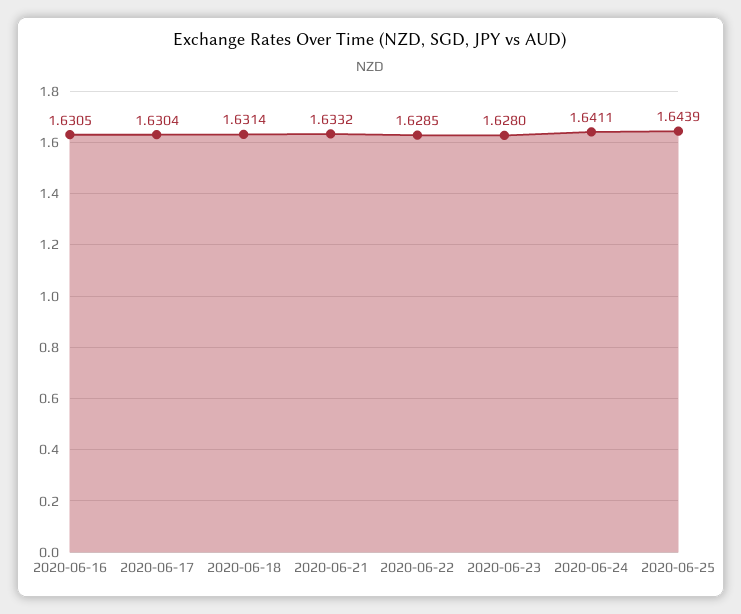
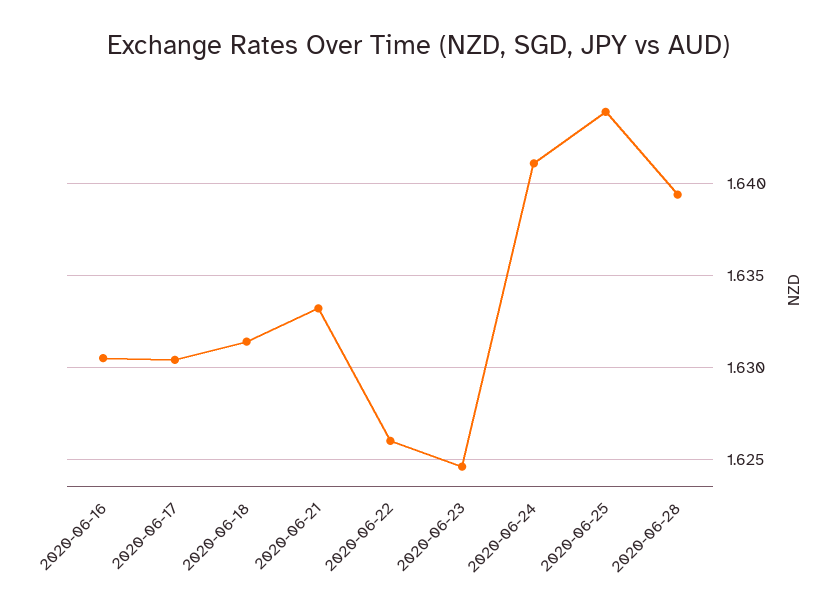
2020-06-22: 1.6285 -> 1.626
2020-06-23: 1.628 -> 1.6245
2020-06-28: none -> 1.6395

